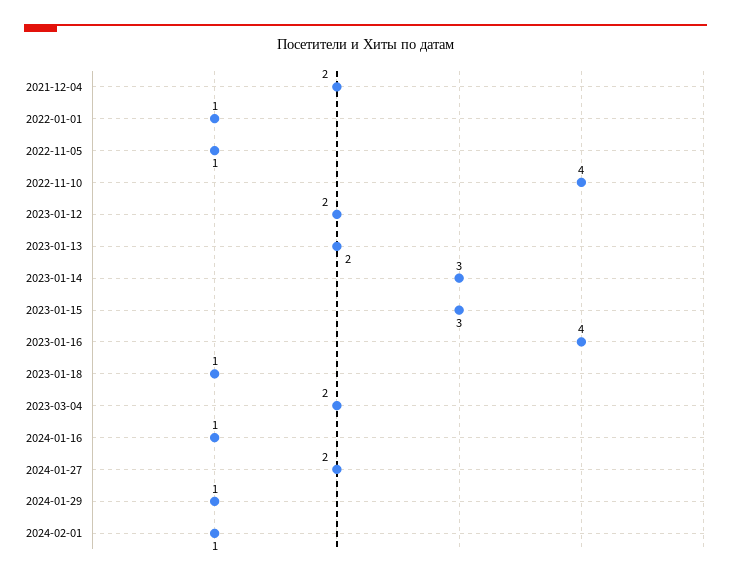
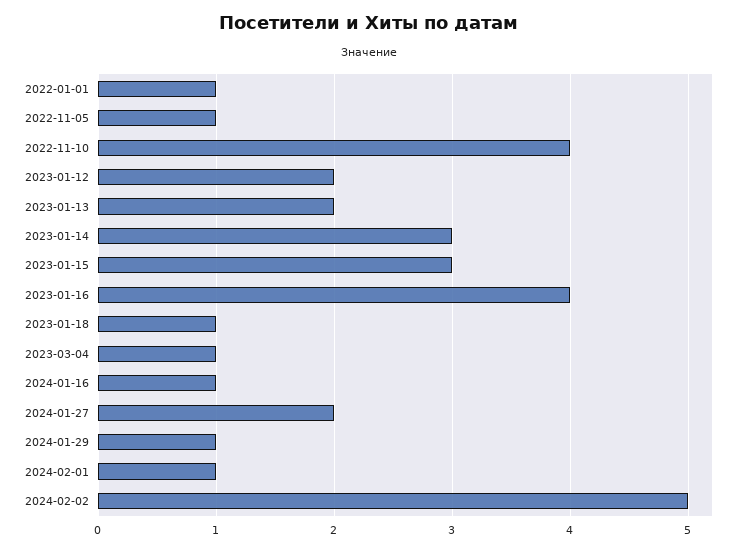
2021-12-04: 2 -> none
2023-03-04: 2 -> 1
2024-02-02: none -> 5

